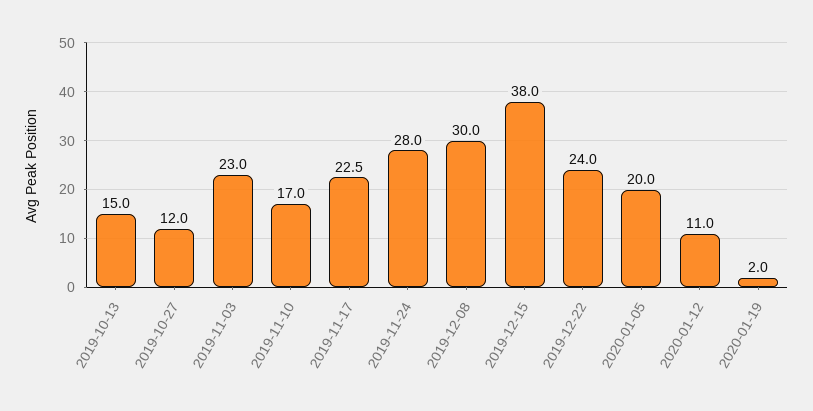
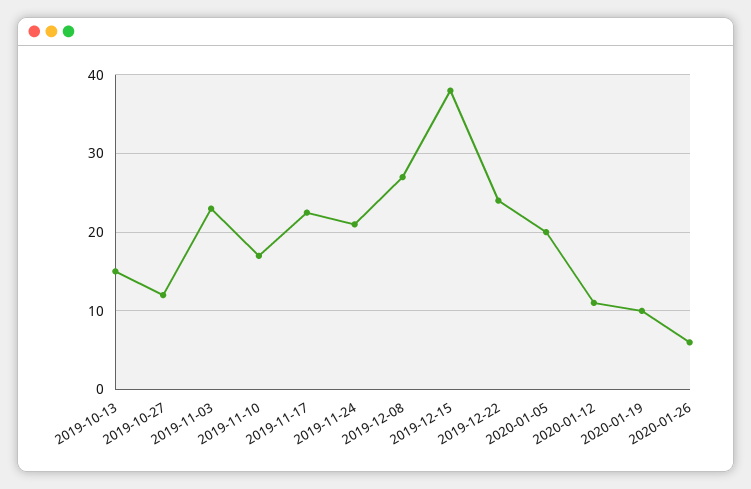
2019-11-24: 28 -> 21
2019-12-08: 30 -> 27
2020-01-19: 2 -> 10
2020-01-26: none -> 6

